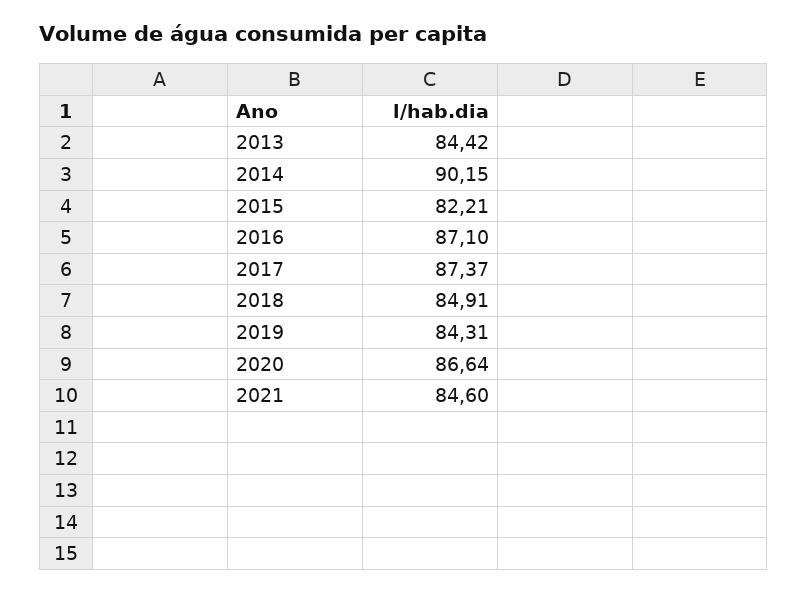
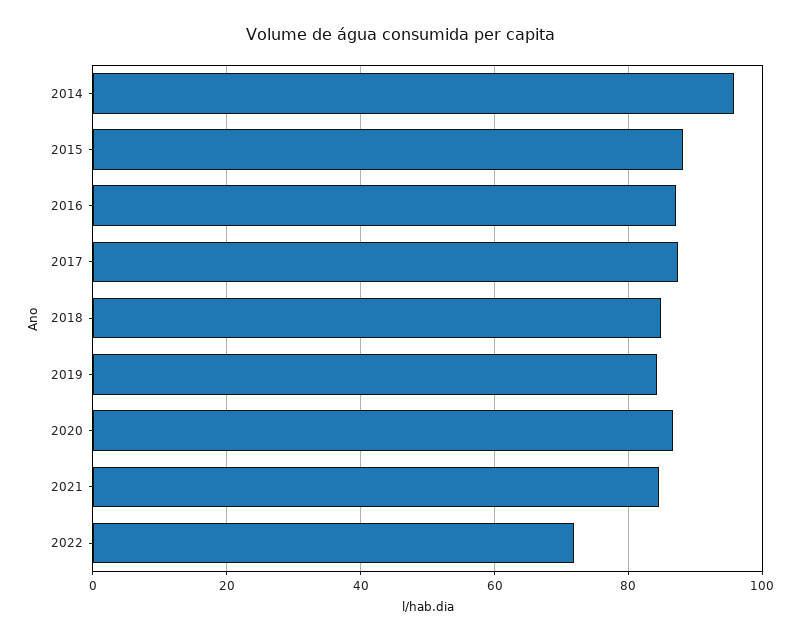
2013: 84.42 -> none
2014: 90.15 -> 96
2015: 82.21 -> 88
2022: none -> 72

